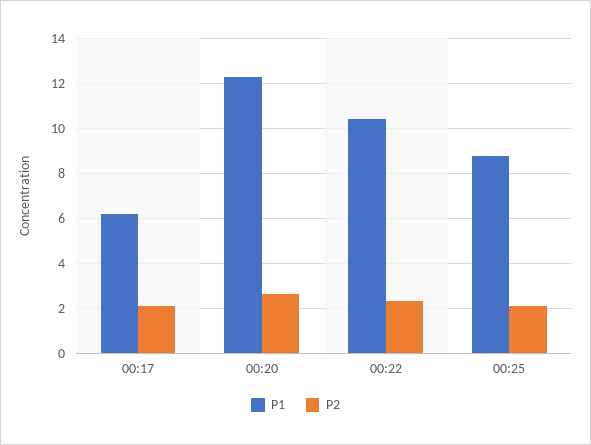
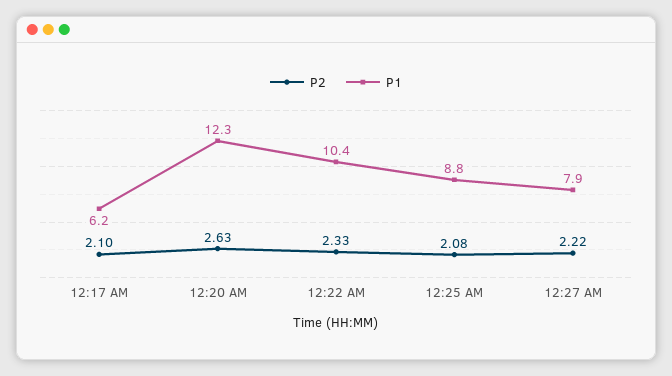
P2, 12:27 AM: none -> 2.22
P1, 12:27 AM: none -> 7.9

